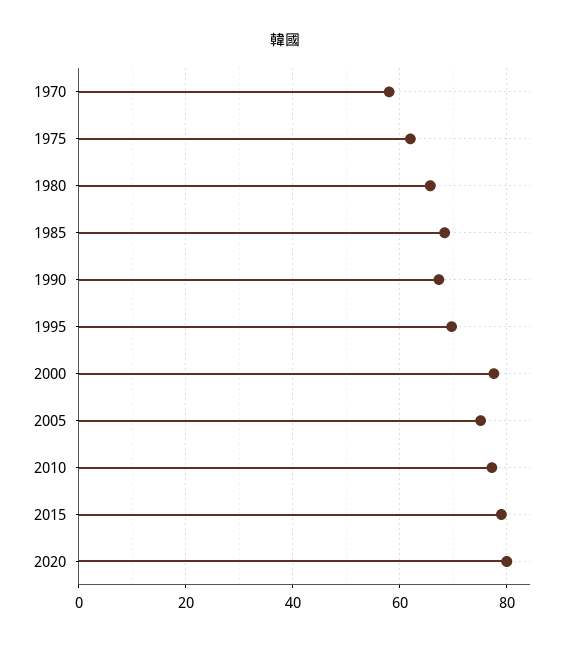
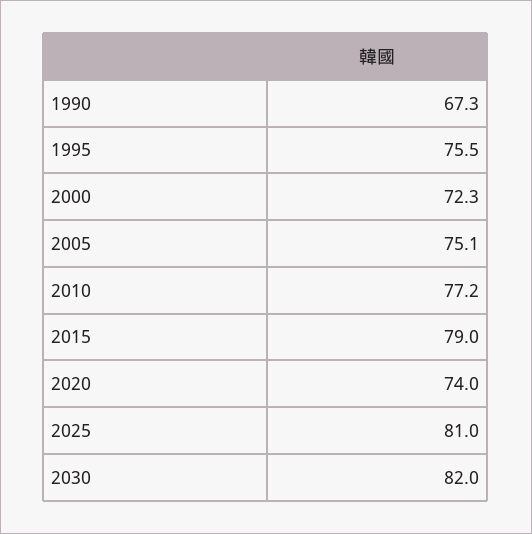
1970: 58 -> none
1975: 62 -> none
1980: 66 -> none
1985: 68 -> none
1995: 70 -> 75.5
2000: 78 -> 72.3
2020: 80 -> 74
2025: none -> 81
2030: none -> 82

